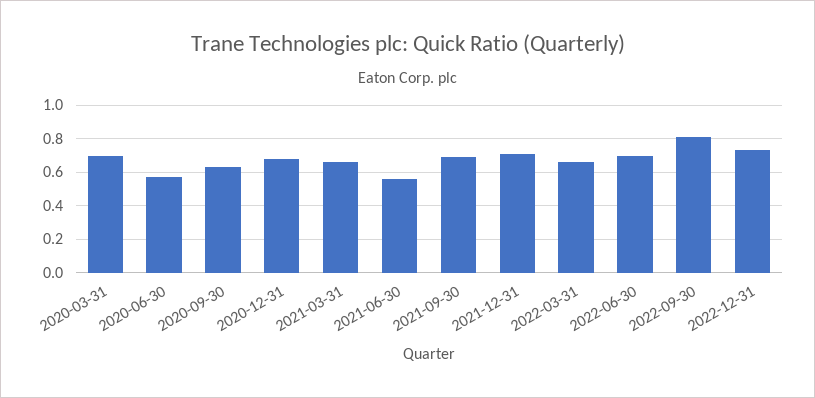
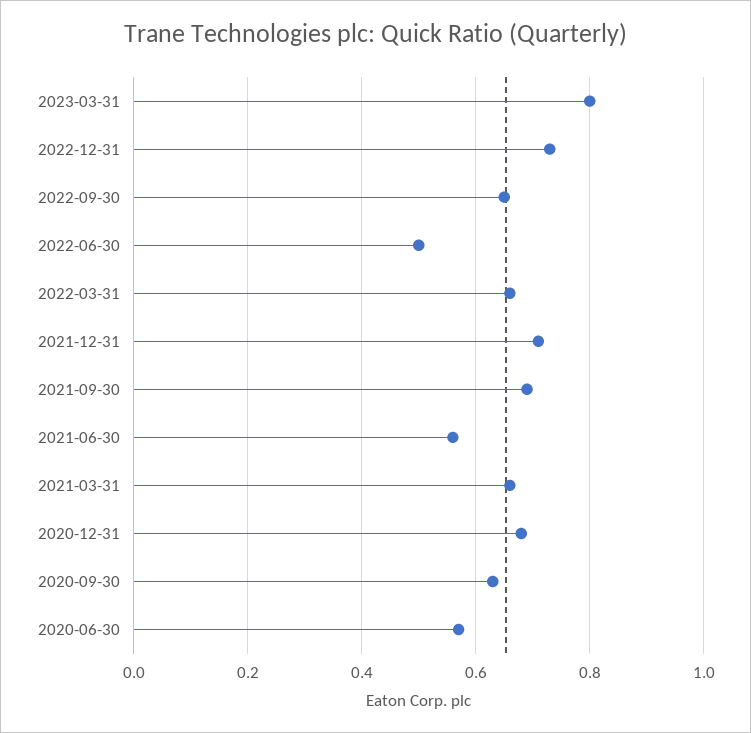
2020-03-31: 0.7 -> none
2022-06-30: 0.7 -> 0.5
2022-09-30: 0.8 -> 0.65
2023-03-31: none -> 0.8

